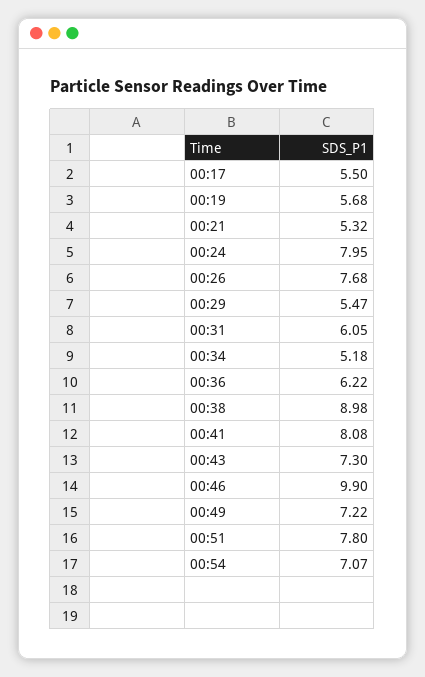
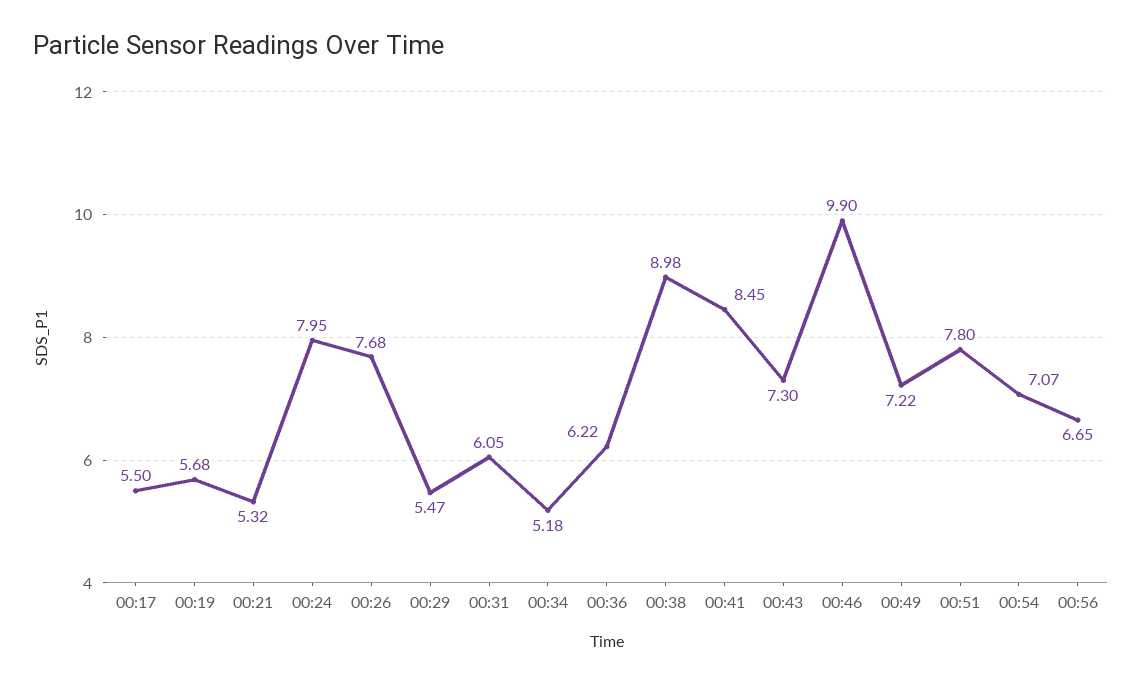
00:41: 8.08 -> 8.45
00:56: none -> 6.65

